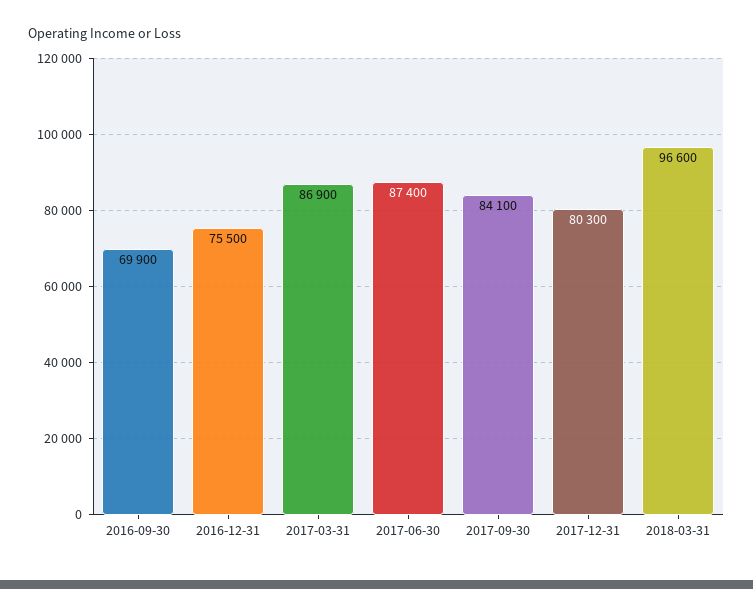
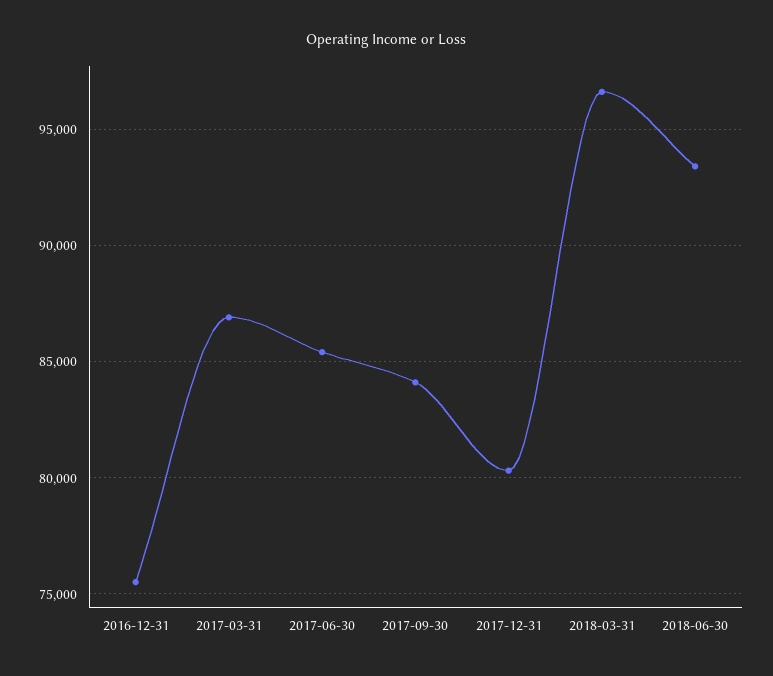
2016-09-30: 69900 -> none
2017-06-30: 87400 -> 85500
2018-06-30: none -> 93500

